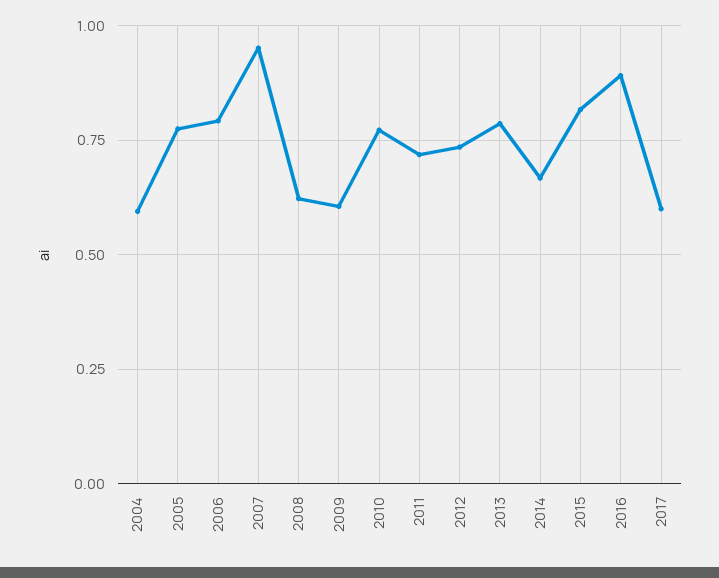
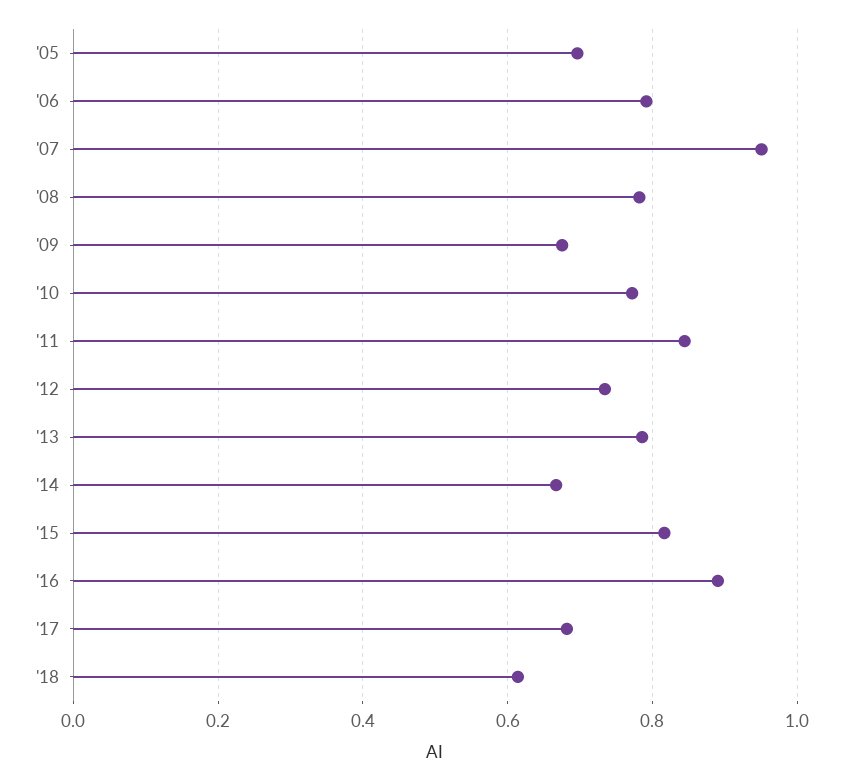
2004: 0.6 -> none
2005: 0.775 -> 0.7
2008: 0.625 -> 0.78
2009: 0.6 -> 0.68
2011: 0.725 -> 0.84
2017: 0.6 -> 0.68
'18: none -> 0.62

